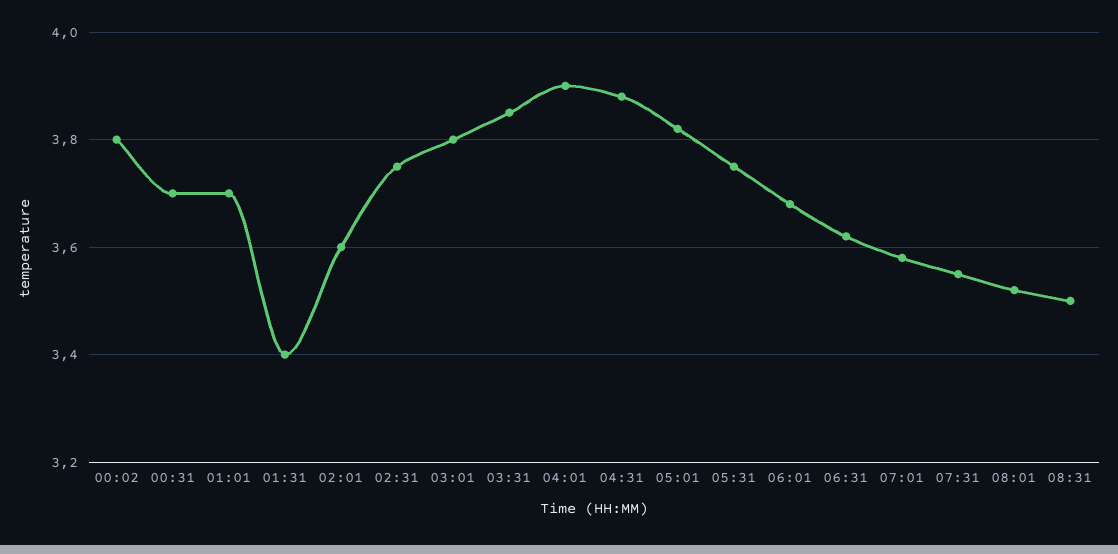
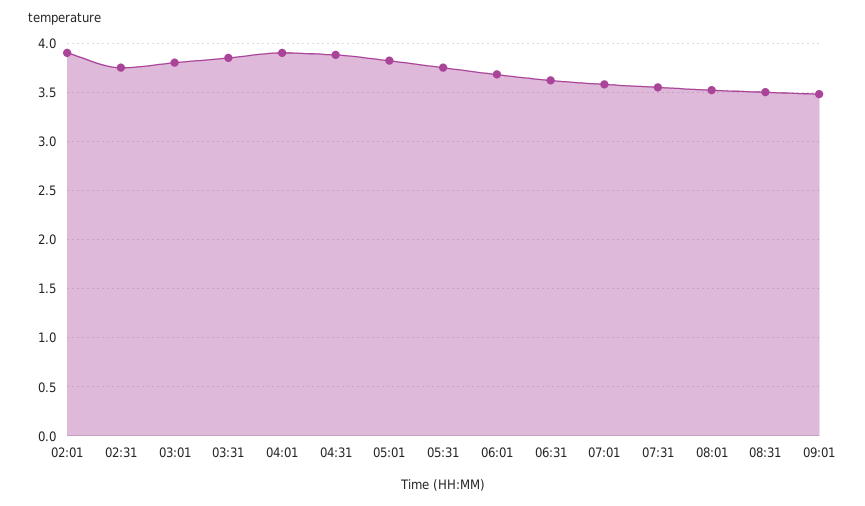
00:02: 3.8 -> none
00:31: 3.7 -> none
01:01: 3.7 -> none
01:31: 3.4 -> none
02:01: 3.6 -> 3.9
09:01: none -> 3.5

